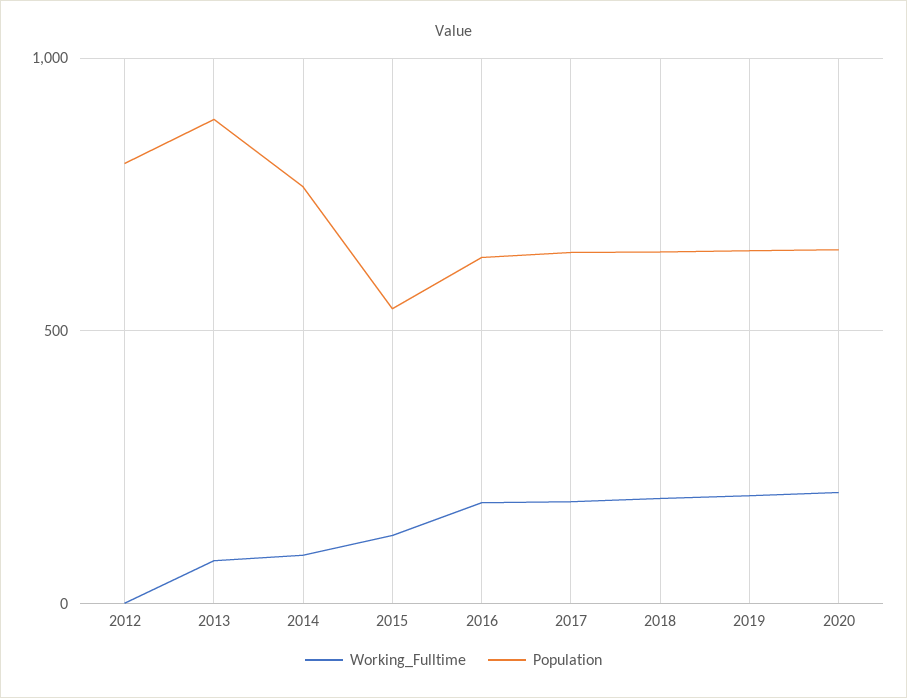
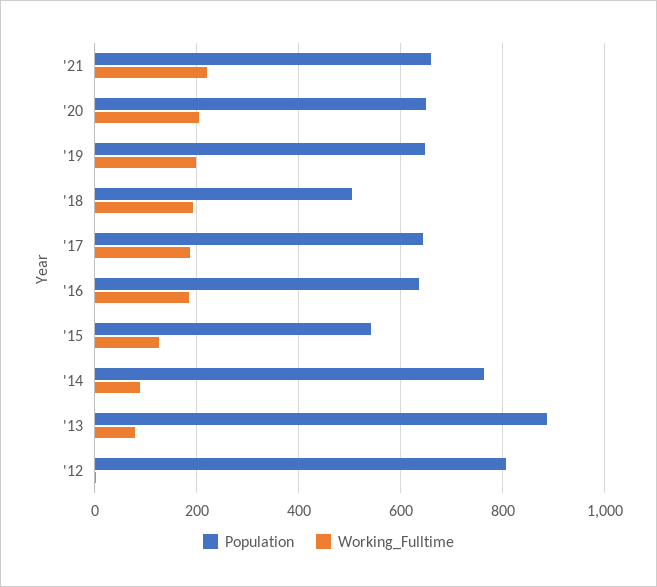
Population, 2018: 650 -> 500
Population, '21: none -> 660
Working_Fulltime, '21: none -> 220

